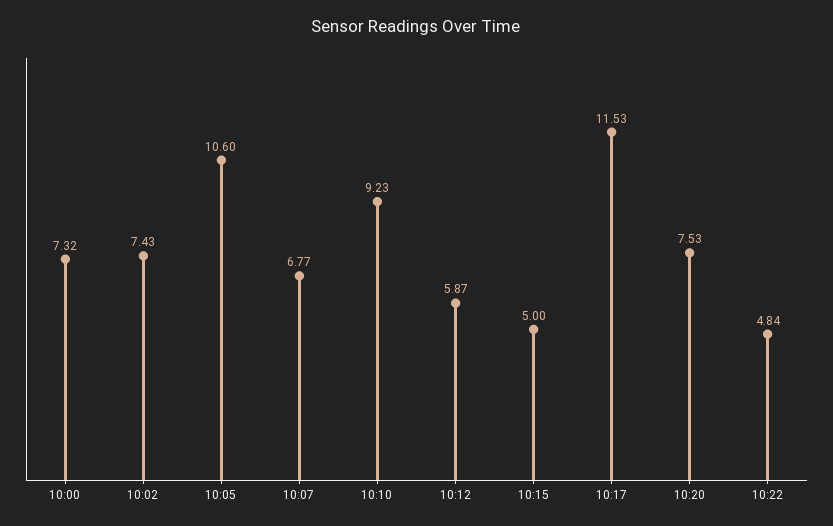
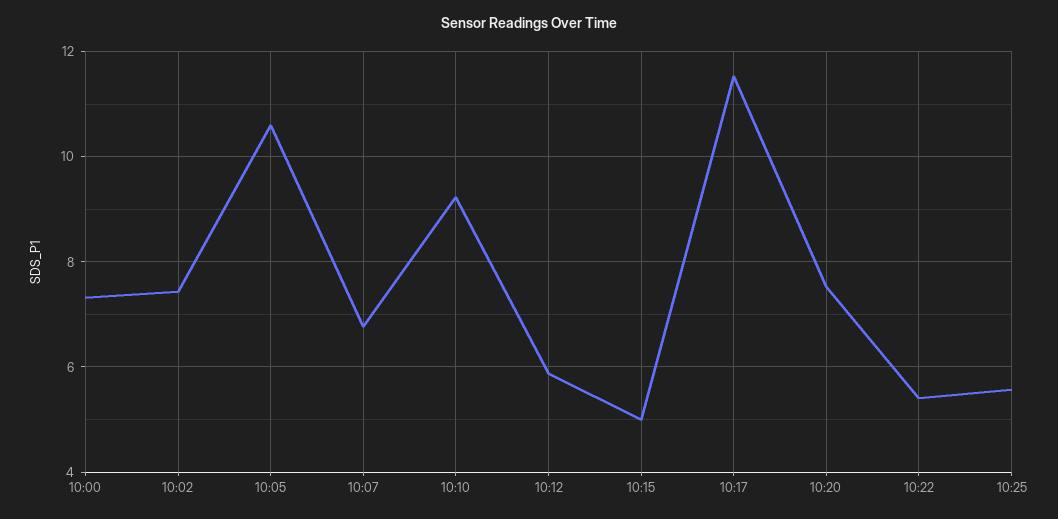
10:22: 4.84 -> 5.4
10:25: none -> 5.6

